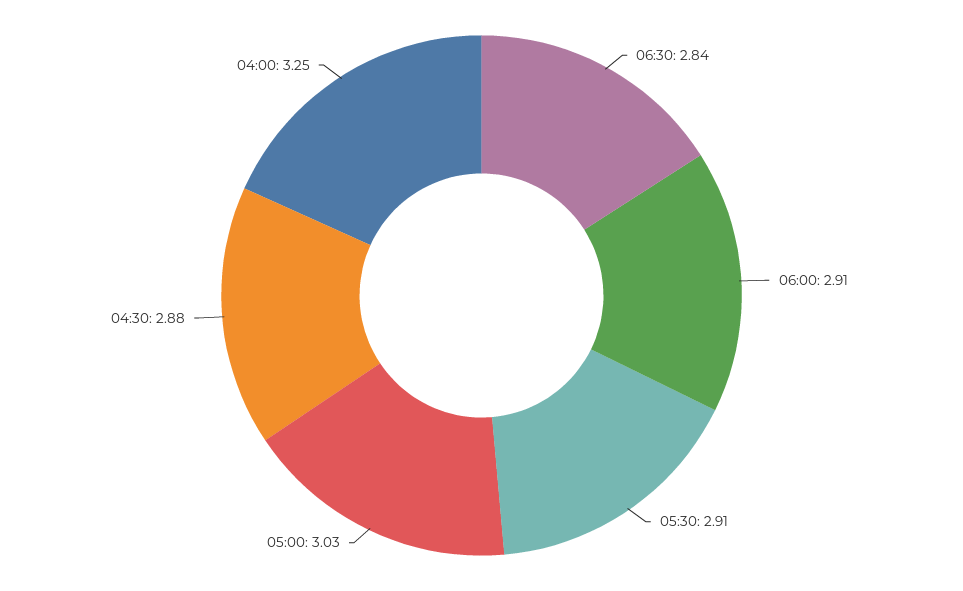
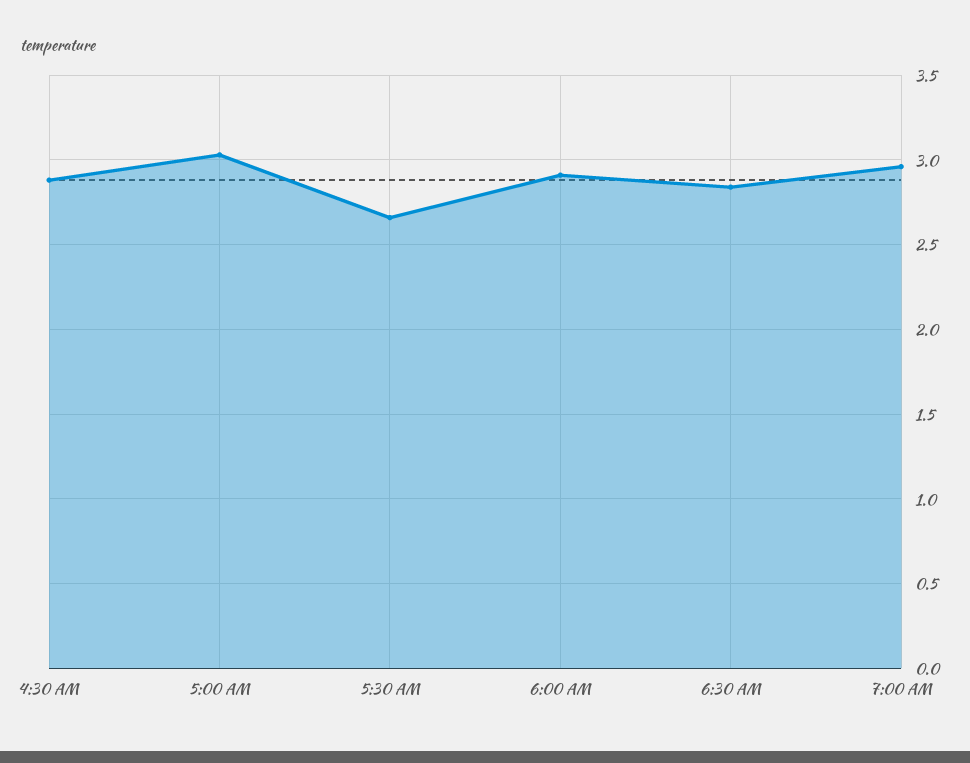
05:30: 2.91 -> 2.65
04:00: 3.25 -> none
7:00 AM: none -> 2.95

